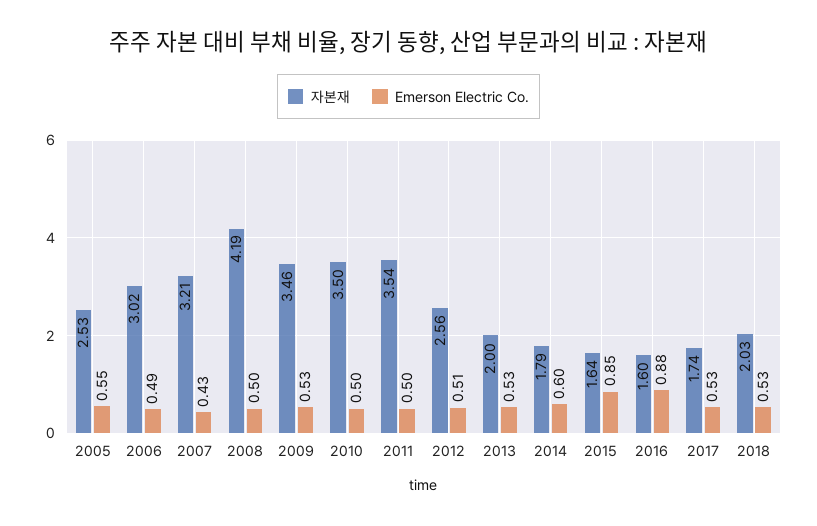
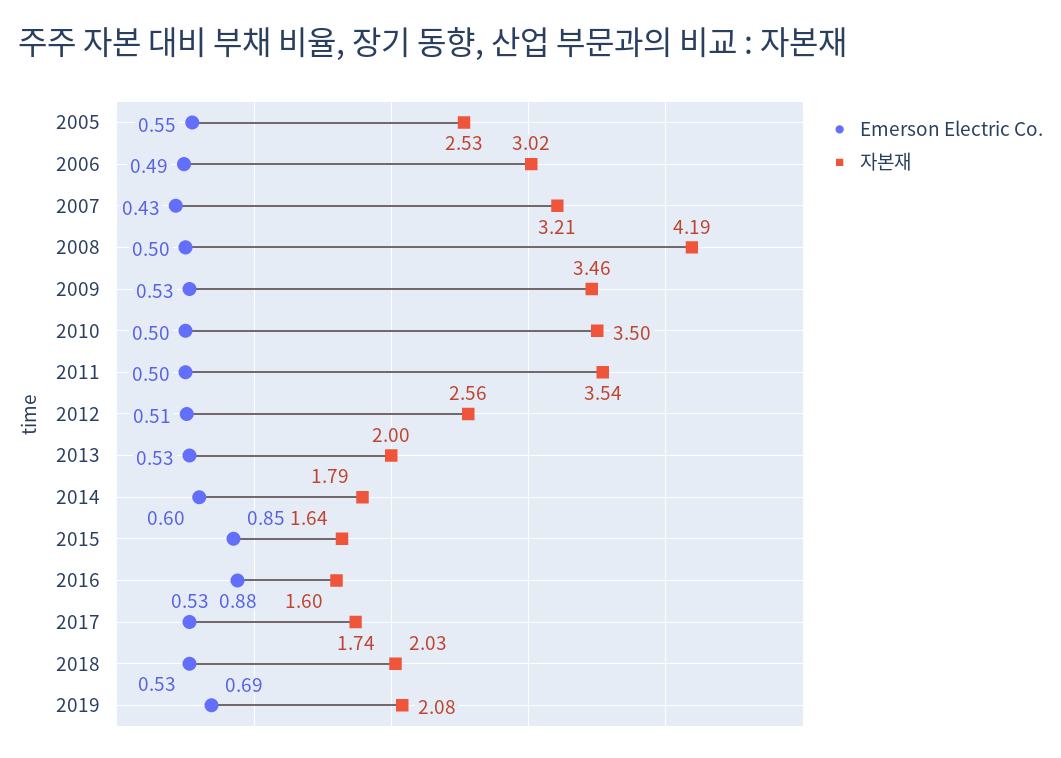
Emerson Electric Co., 2019: none -> 0.69
자본재, 2019: none -> 2.08

